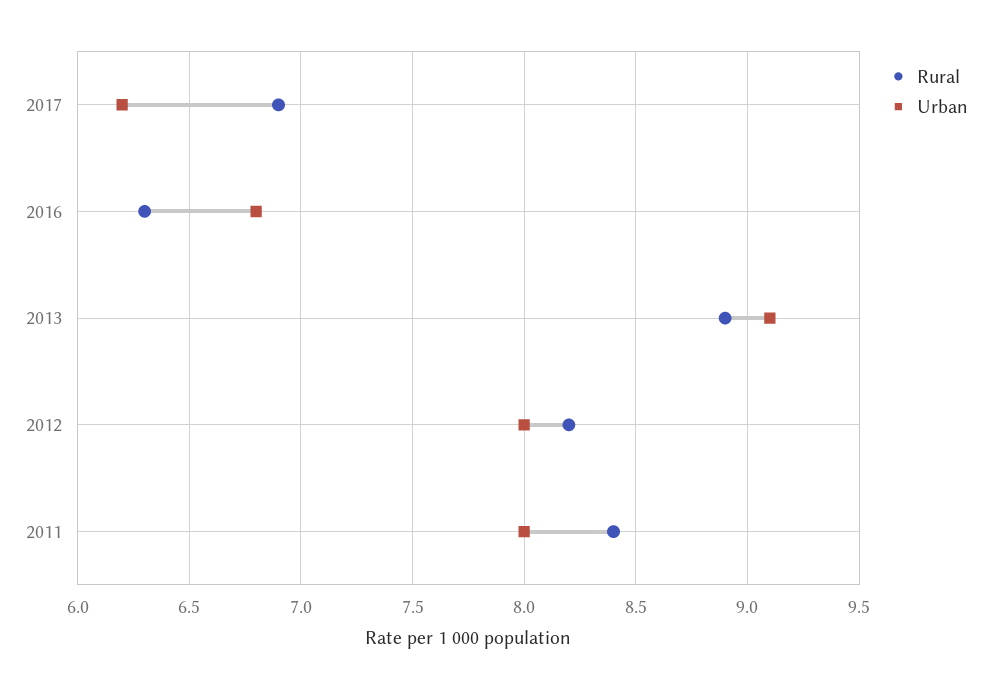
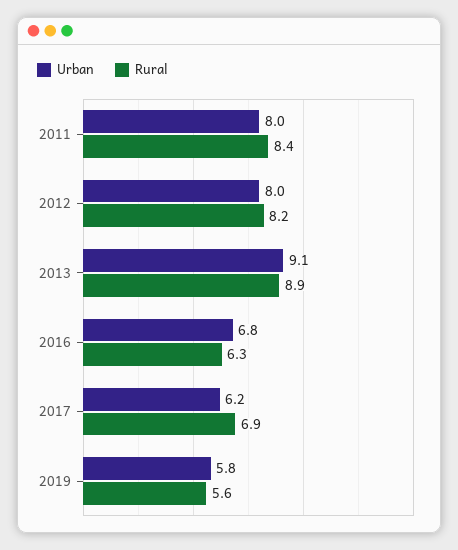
Urban, 2019: none -> 5.8
Rural, 2019: none -> 5.6

